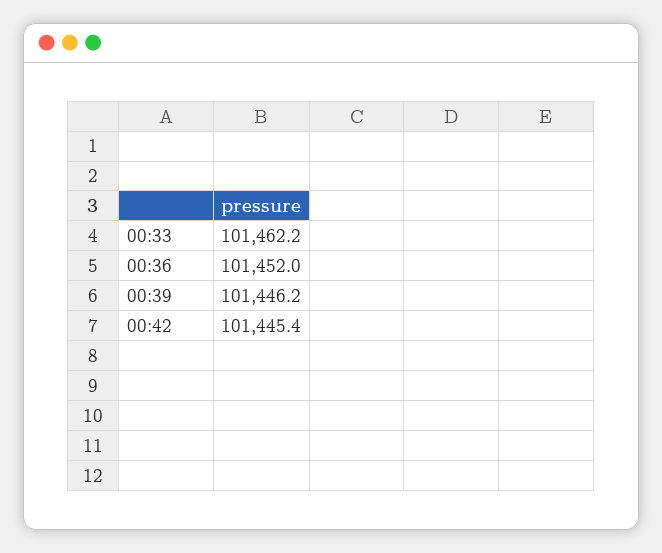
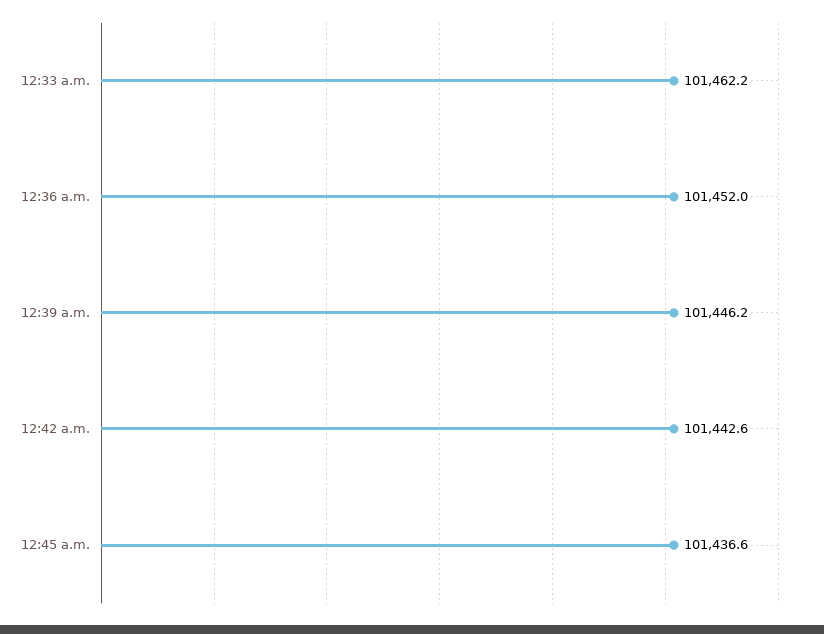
00:42: 101445.4 -> 101442.6
12:45 a.m.: none -> 101436.6

